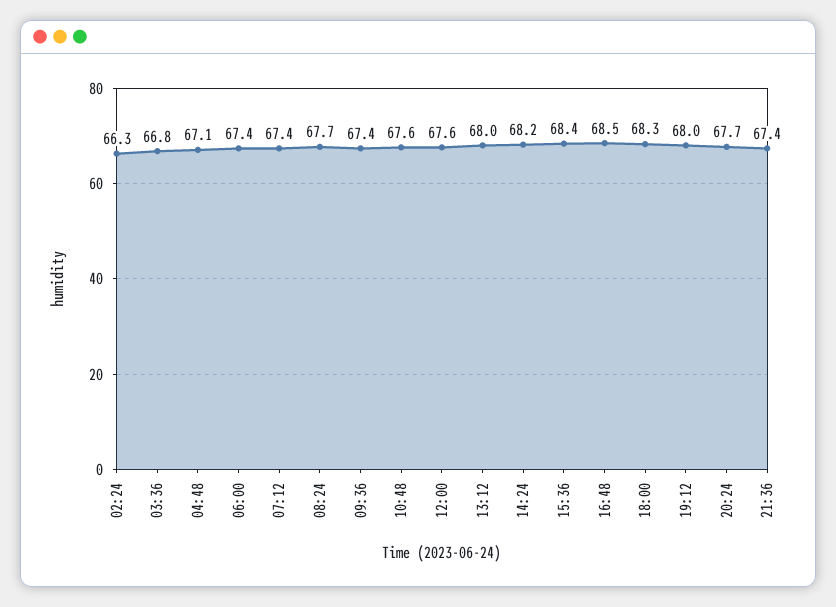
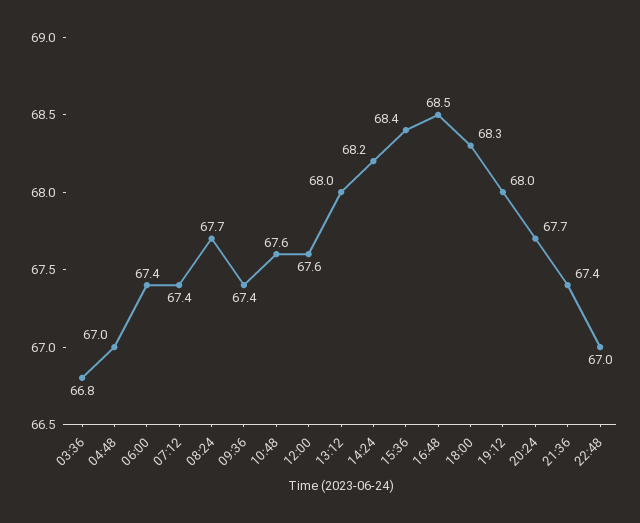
02:24: 66.3 -> none
04:48: 67.1 -> 67
22:48: none -> 67

